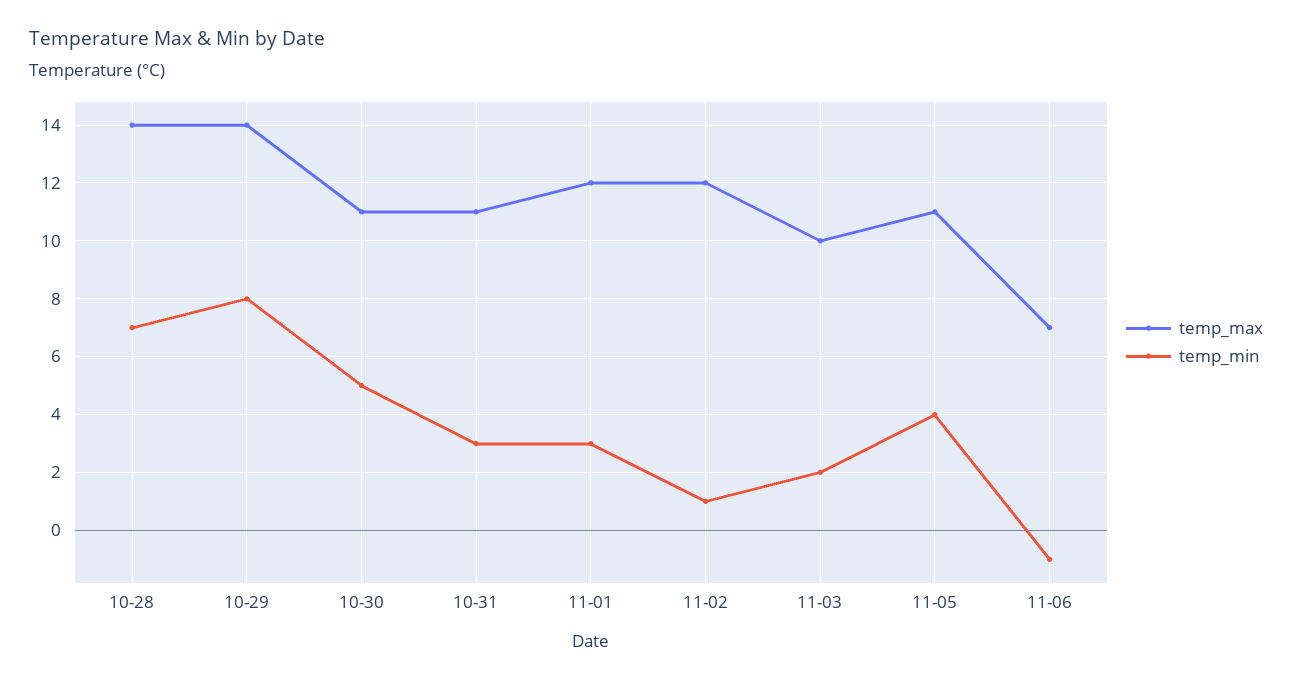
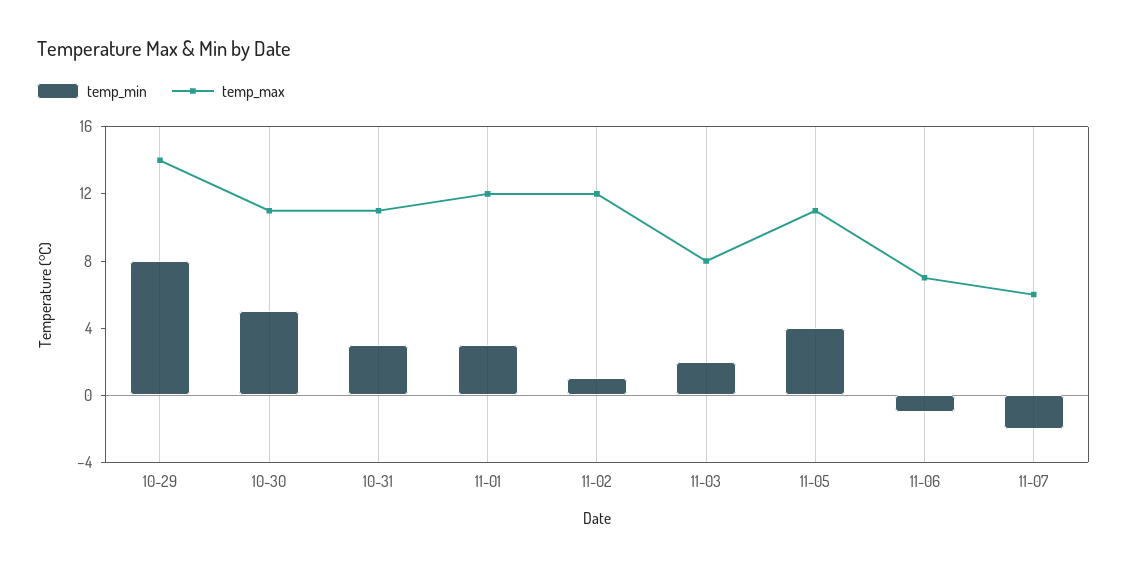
temp_max, 10-28: 14 -> none
temp_min, 10-28: 7 -> none
temp_max, 11-03: 10 -> 8
temp_min, 11-07: none -> -2
temp_max, 11-07: none -> 6

